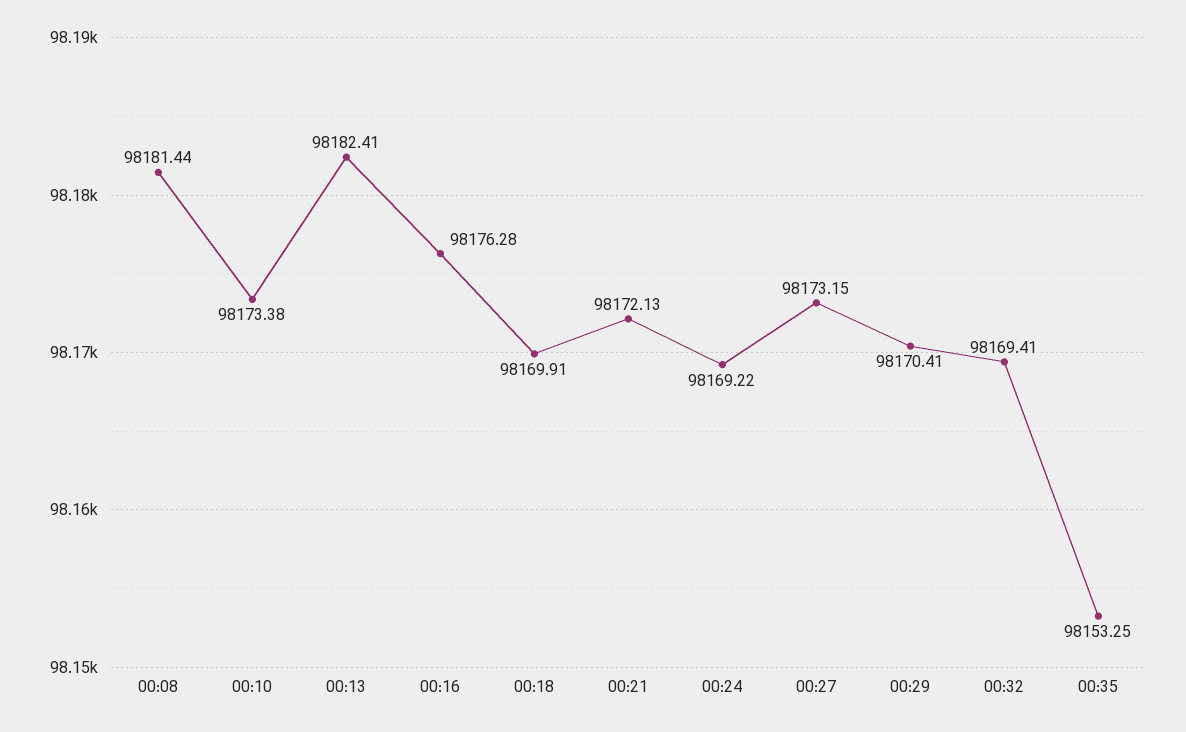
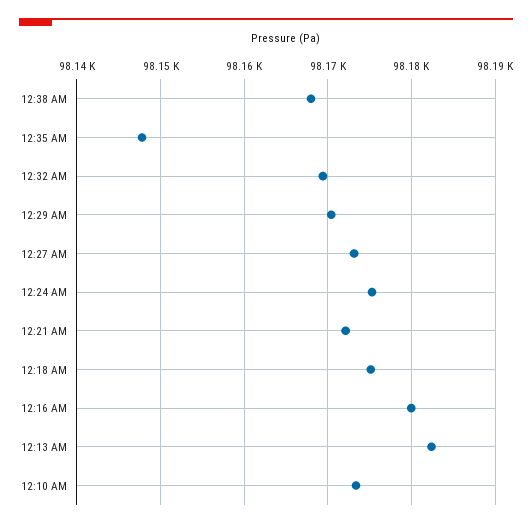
00:08: 98181.44 -> none
00:16: 98176.28 -> 98180
00:18: 98169.91 -> 98175
00:24: 98169.22 -> 98175
00:35: 98153.25 -> 98148
12:38 AM: none -> 98168

